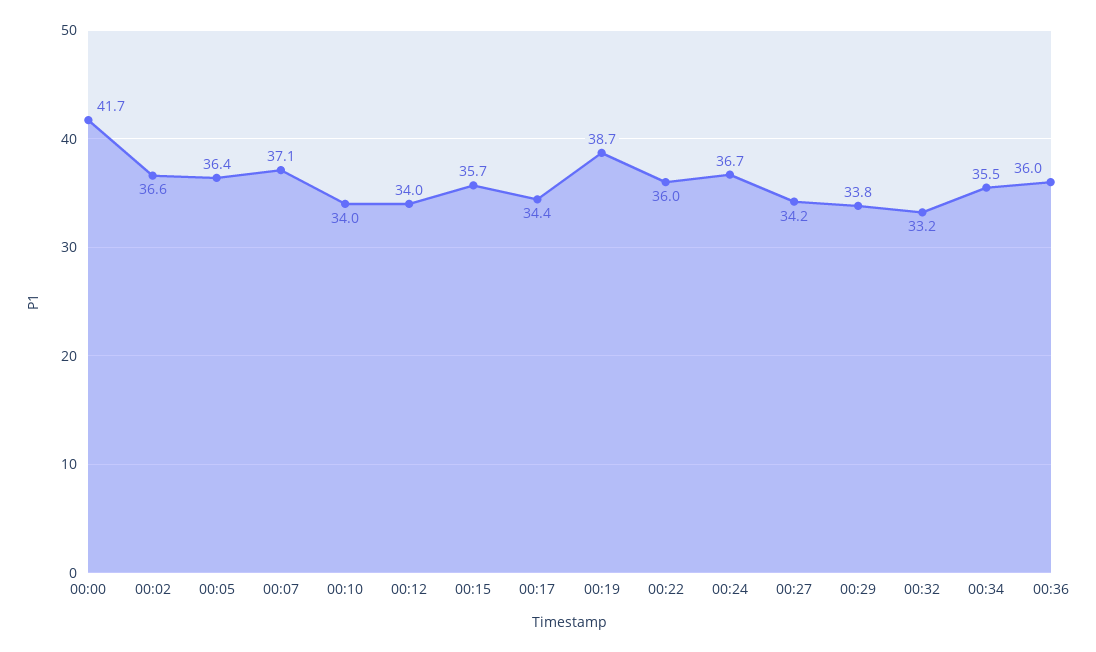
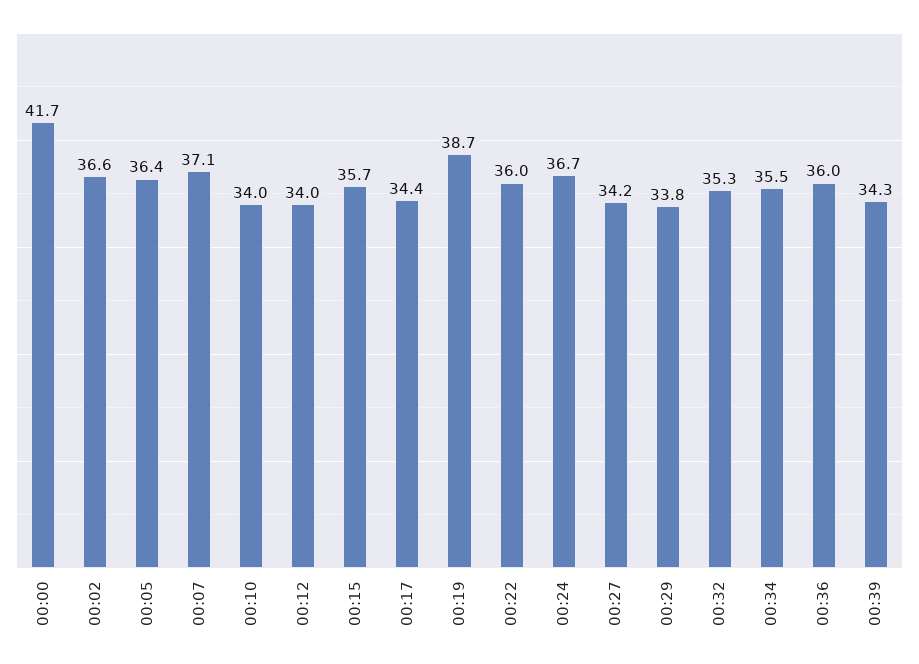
00:32: 33.2 -> 35.3
00:39: none -> 34.3

